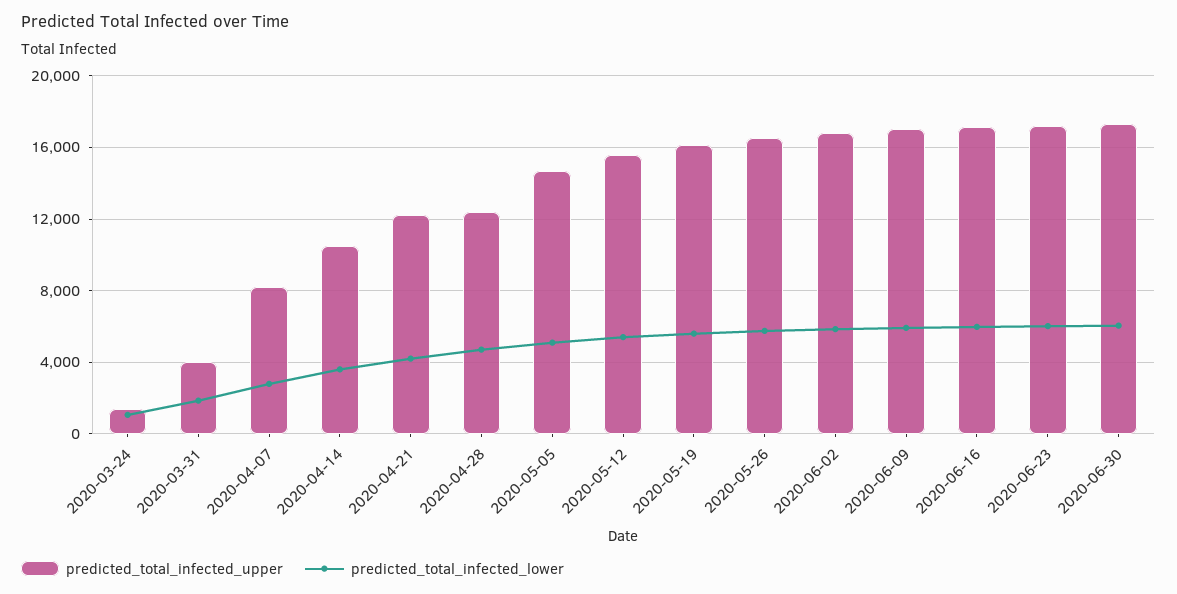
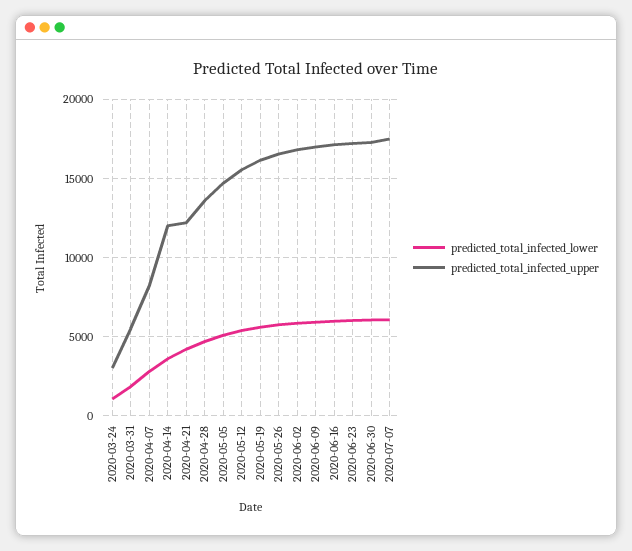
predicted_total_infected_upper, 2020-03-24: 1500 -> 3000
predicted_total_infected_upper, 2020-03-31: 4000 -> 5500
predicted_total_infected_upper, 2020-04-14: 10500 -> 12000
predicted_total_infected_upper, 2020-04-28: 12500 -> 13500
predicted_total_infected_lower, 2020-07-07: none -> 6000
predicted_total_infected_upper, 2020-07-07: none -> 17500

